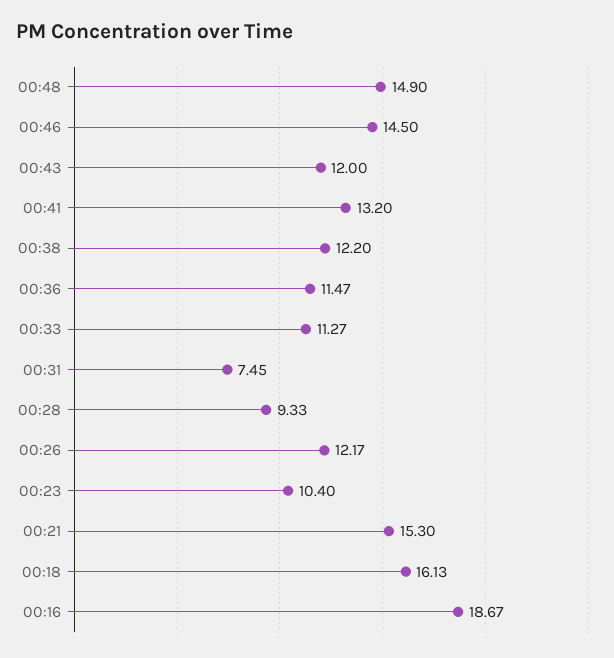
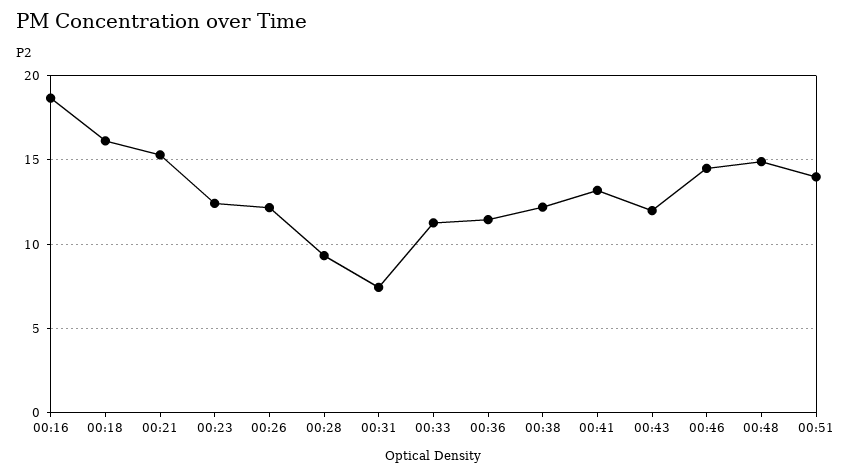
00:23: 10.4 -> 12.5
00:51: none -> 14

